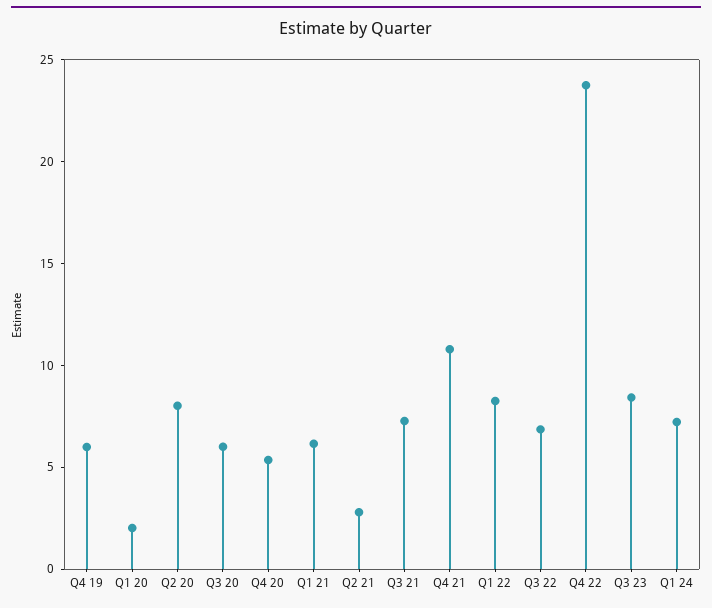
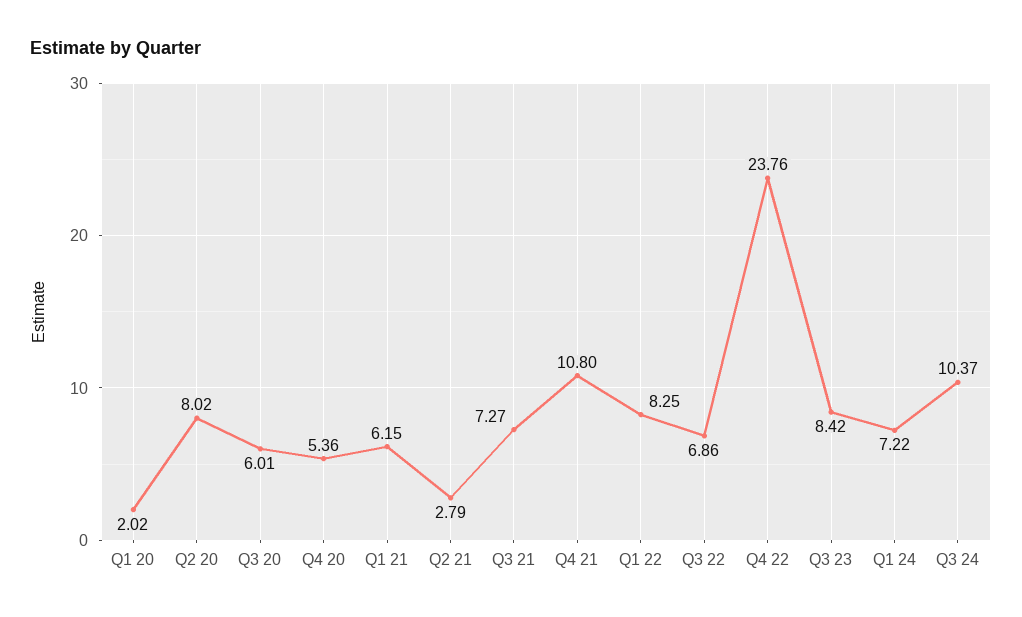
Q4 19: 6 -> none
Q3 24: none -> 10.37

